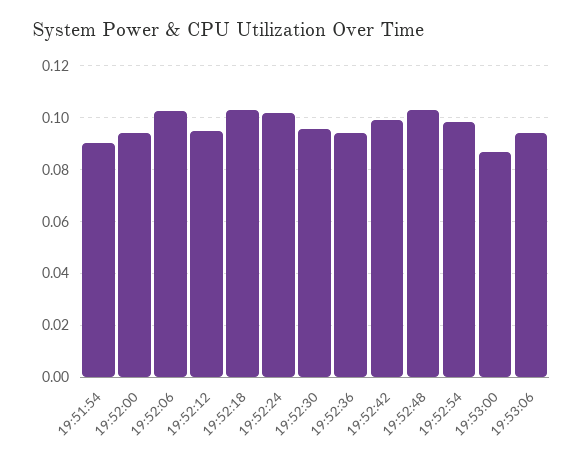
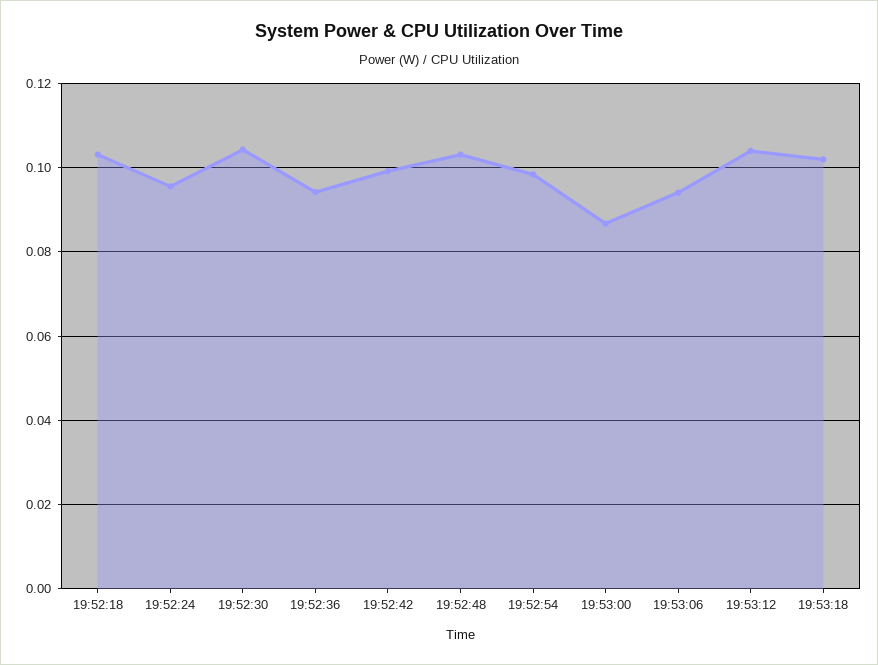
19:51:54: 0.09 -> none
19:52:00: 0.095 -> none
19:52:06: 0.1025 -> none
19:52:12: 0.095 -> none
19:52:24: 0.1025 -> 0.096
19:52:30: 0.095 -> 0.104
19:53:12: none -> 0.104
19:53:18: none -> 0.102

